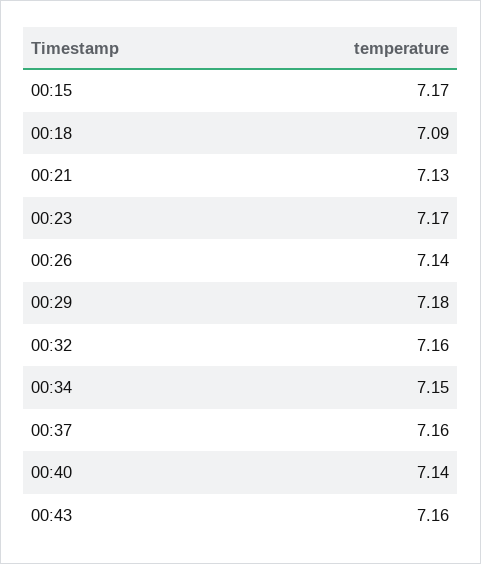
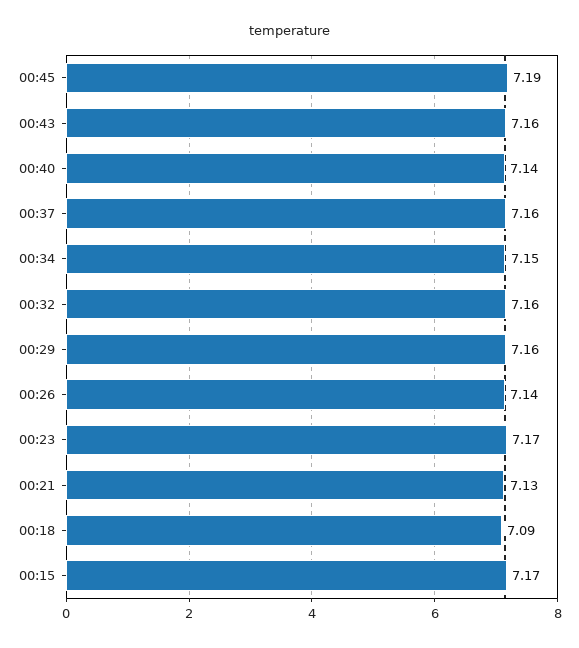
00:29: 7.18 -> 7.16
00:45: none -> 7.19

